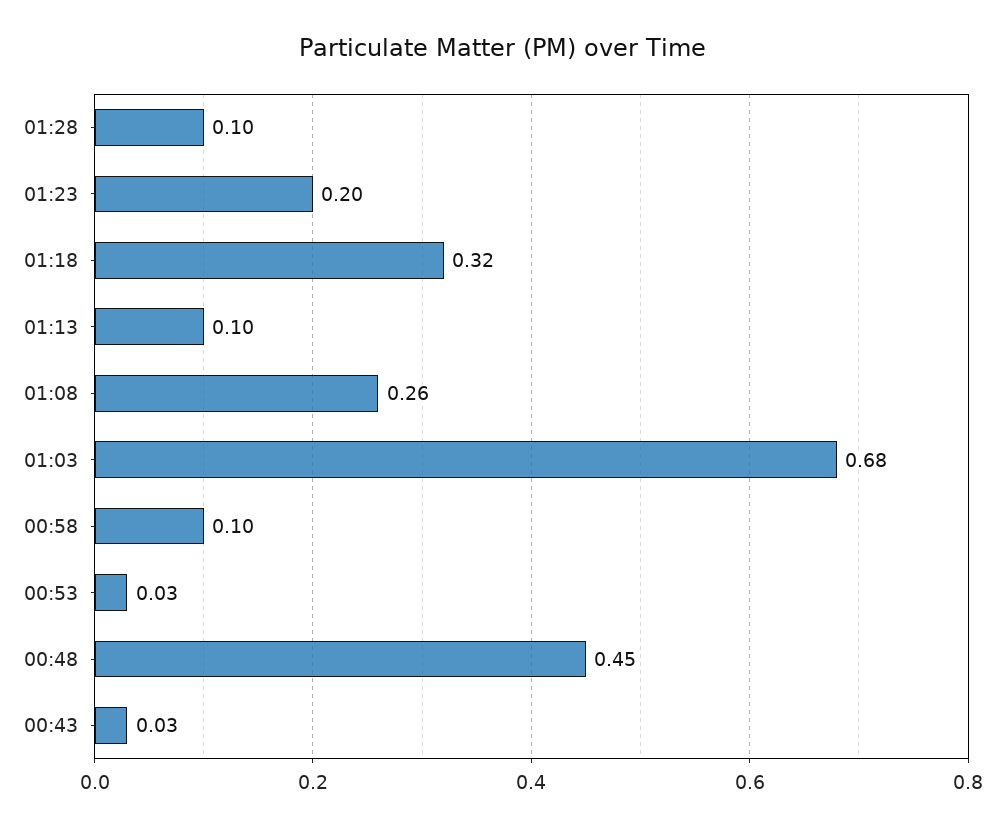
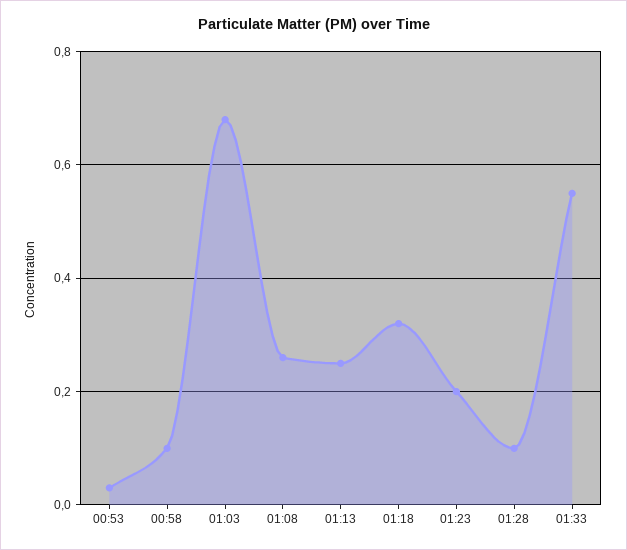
01:13: 0.1 -> 0.25
00:48: 0.45 -> none
00:43: 0.03 -> none
01:33: none -> 0.55

